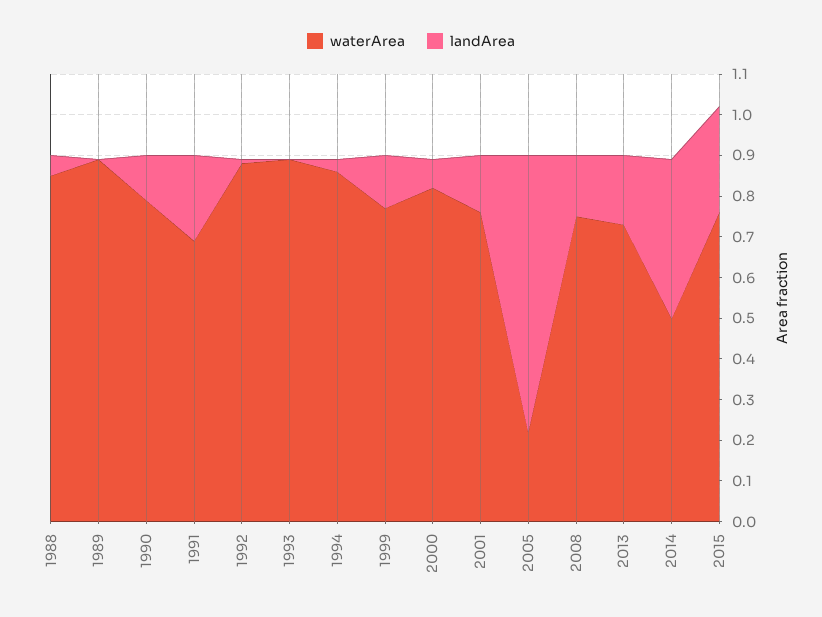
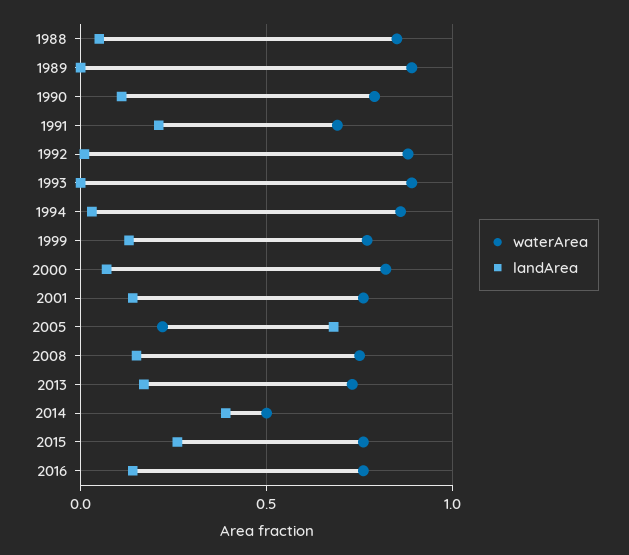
waterArea, 2016: none -> 0.75
landArea, 2016: none -> 0.15

